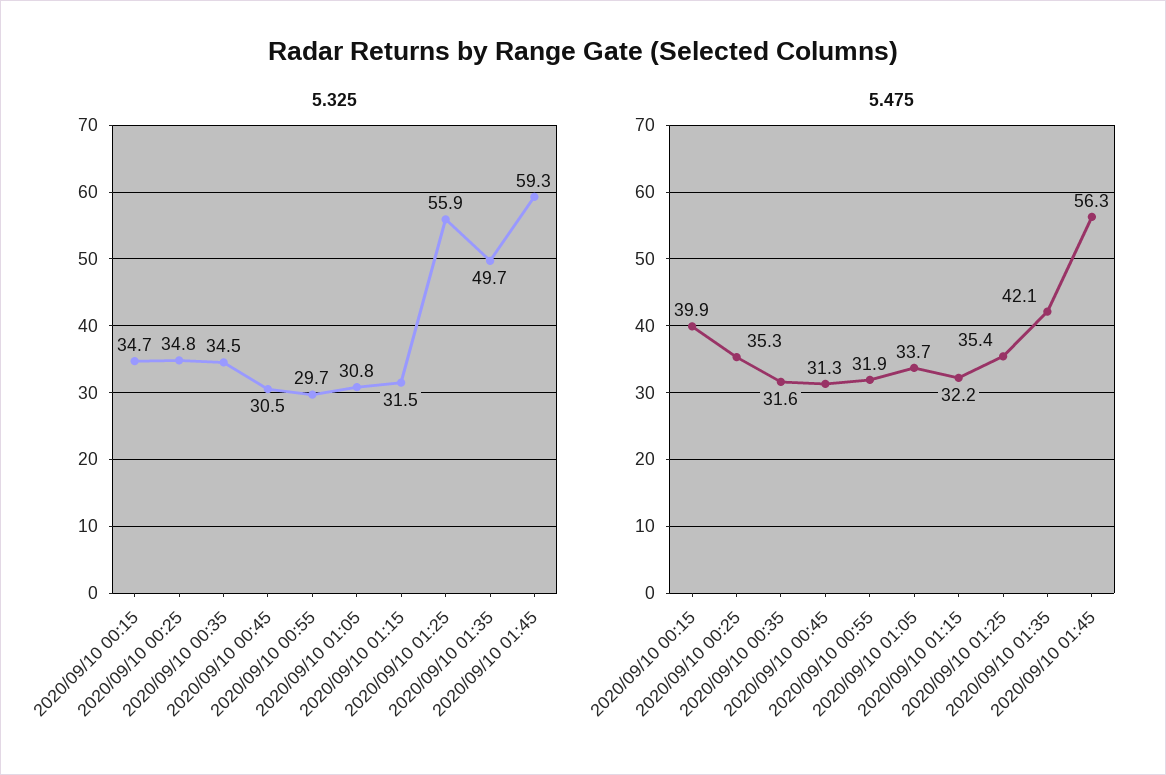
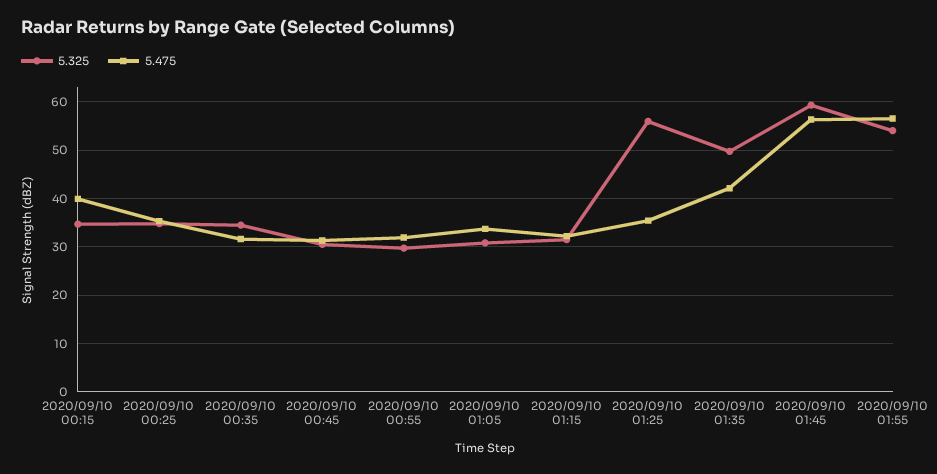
5.325, 2020/09/10 01:55: none -> 54
5.475, 2020/09/10 01:55: none -> 56

